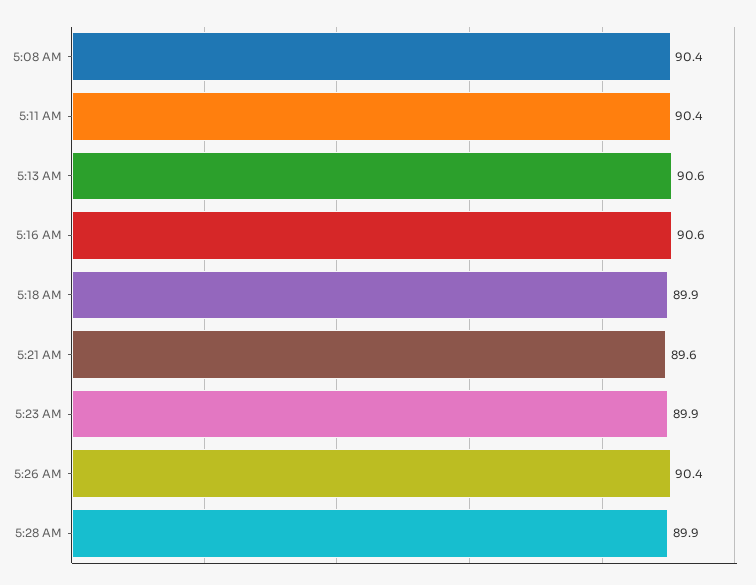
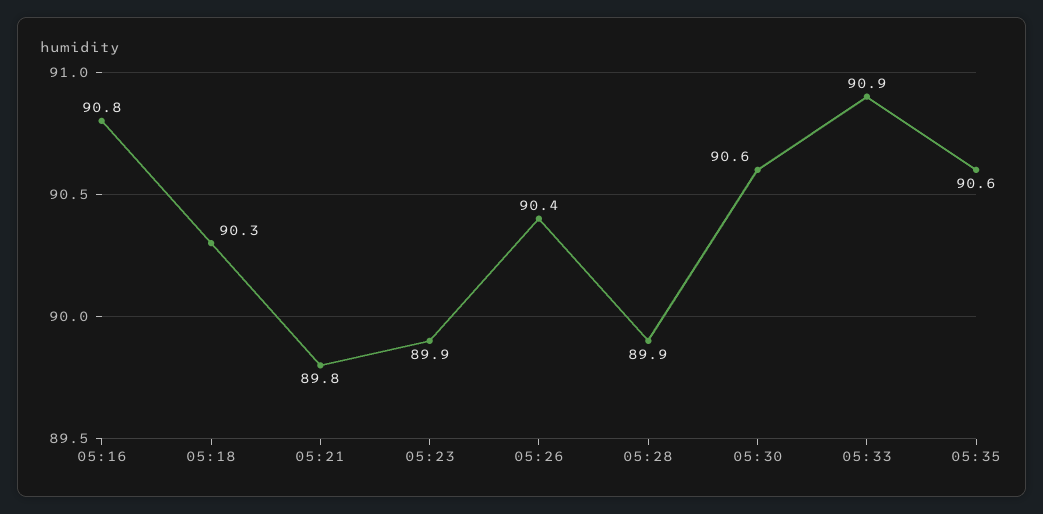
5:08 AM: 90.4 -> none
5:11 AM: 90.4 -> none
5:13 AM: 90.6 -> none
5:16 AM: 90.6 -> 90.8
5:18 AM: 89.9 -> 90.3
5:21 AM: 89.6 -> 89.8
05:30: none -> 90.6
05:33: none -> 90.9
05:35: none -> 90.6

